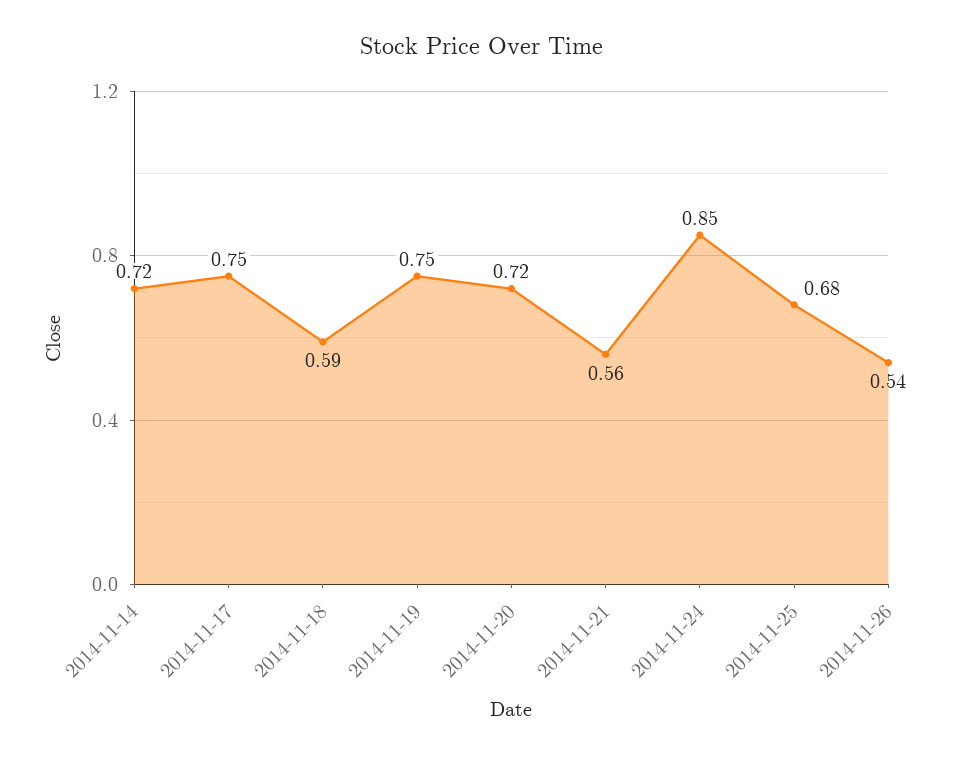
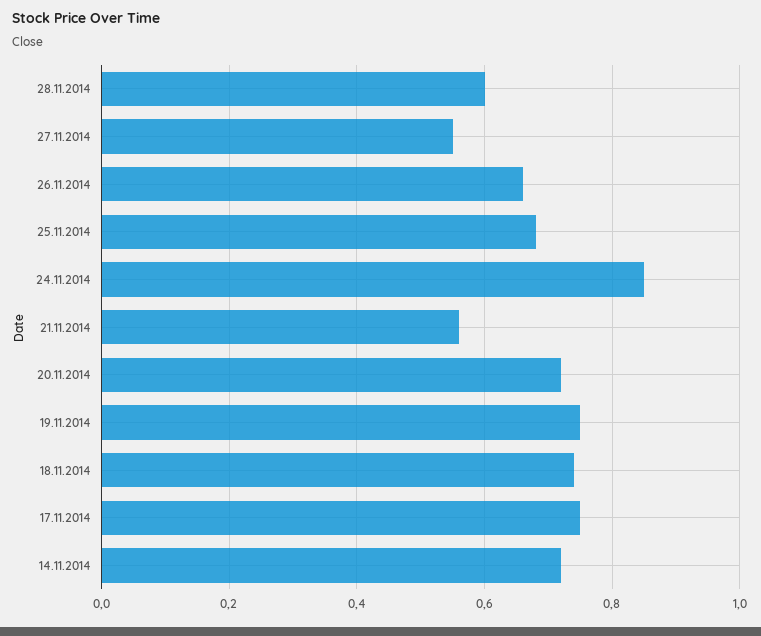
2014-11-18: 0.59 -> 0.75
2014-11-26: 0.54 -> 0.65
28.11.2014: none -> 0.6
27.11.2014: none -> 0.55

